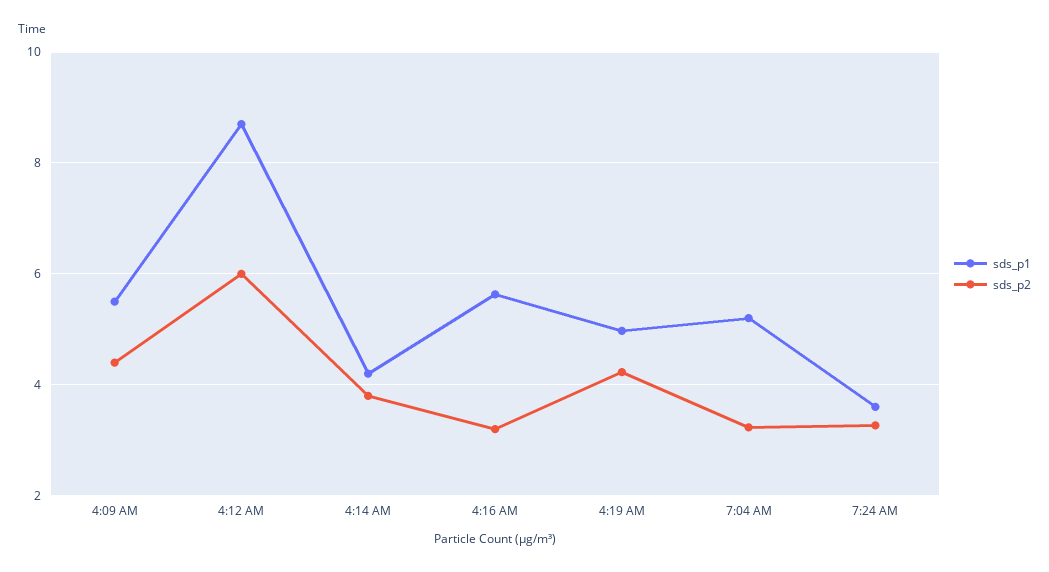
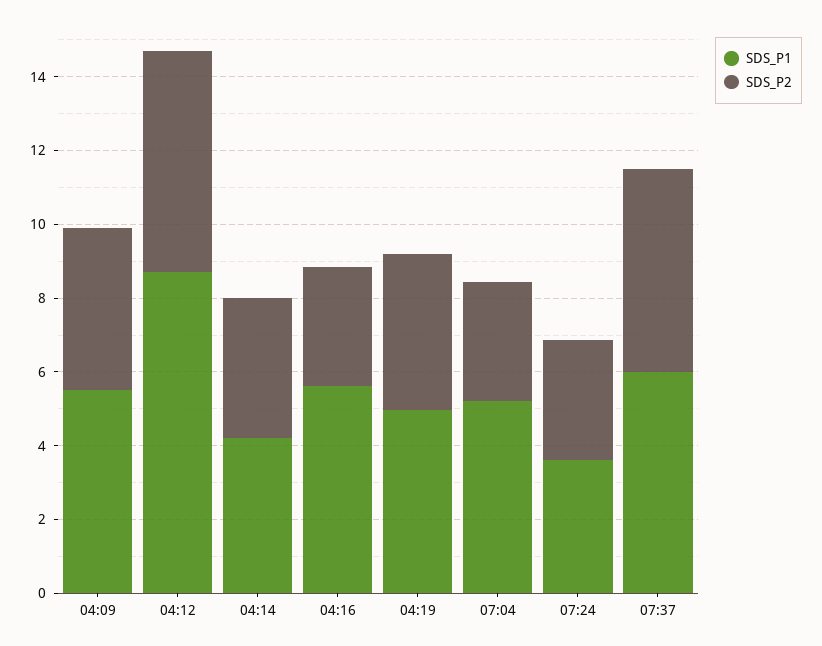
sds_p1, 07:37: none -> 6
sds_p2, 07:37: none -> 5.5

